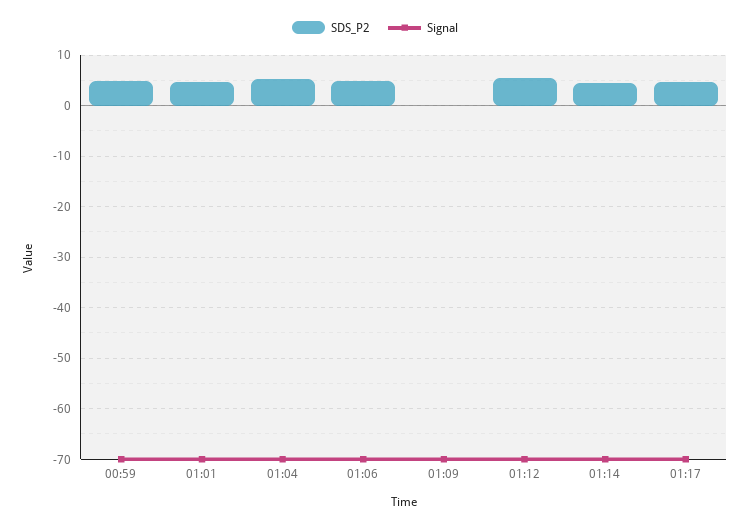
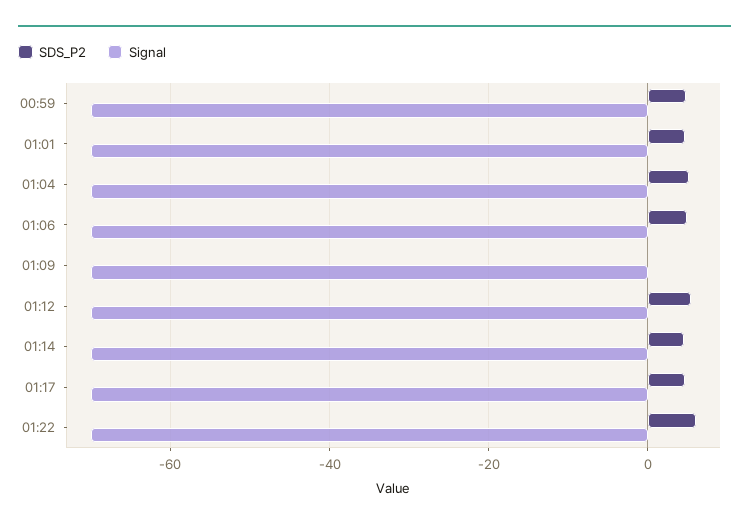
SDS_P2, 01:22: none -> 6
Signal, 01:22: none -> -70

